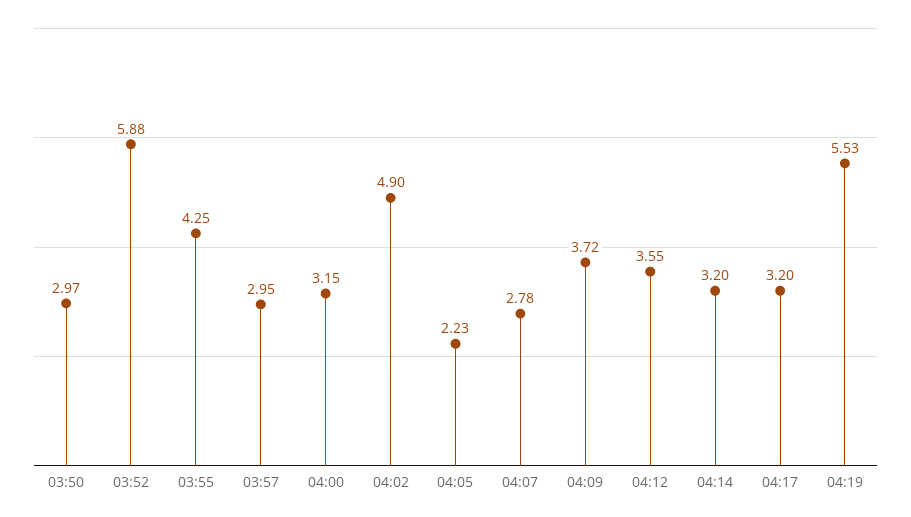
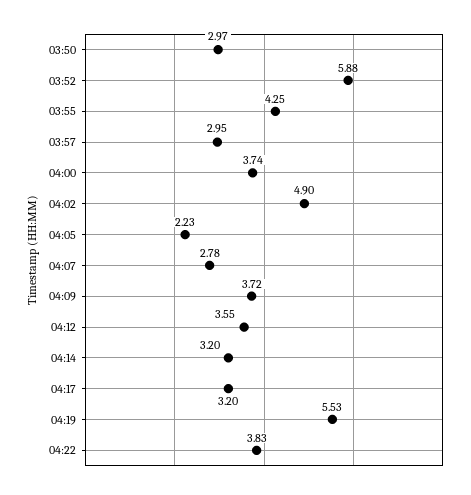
04:00: 3.15 -> 3.74
04:22: none -> 3.83

